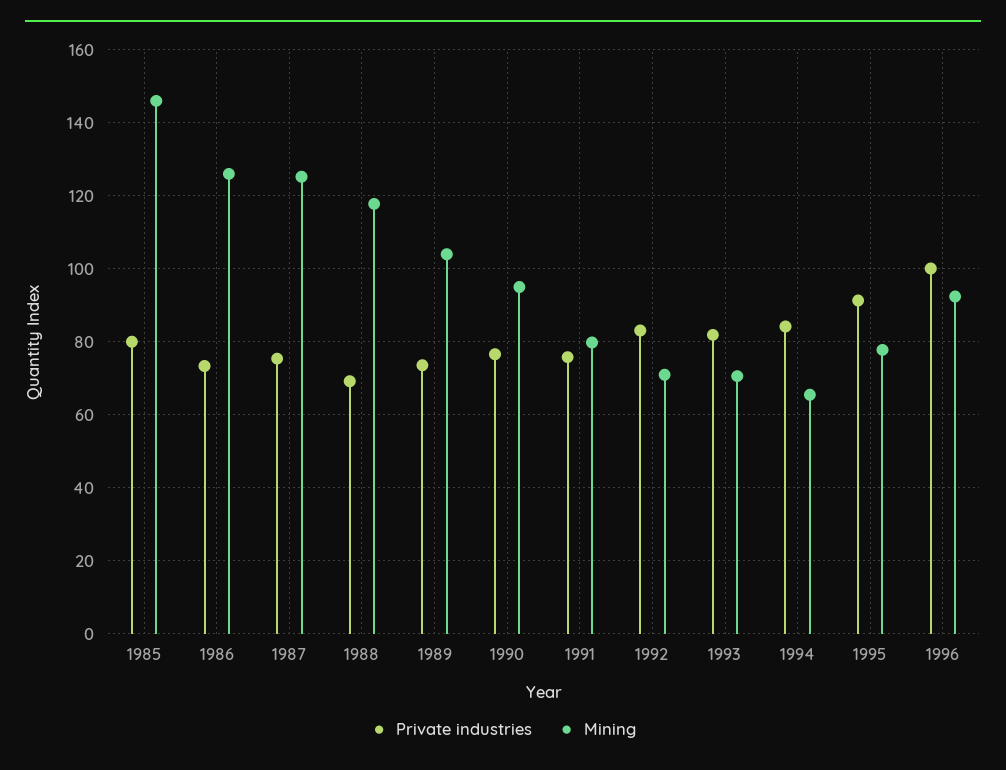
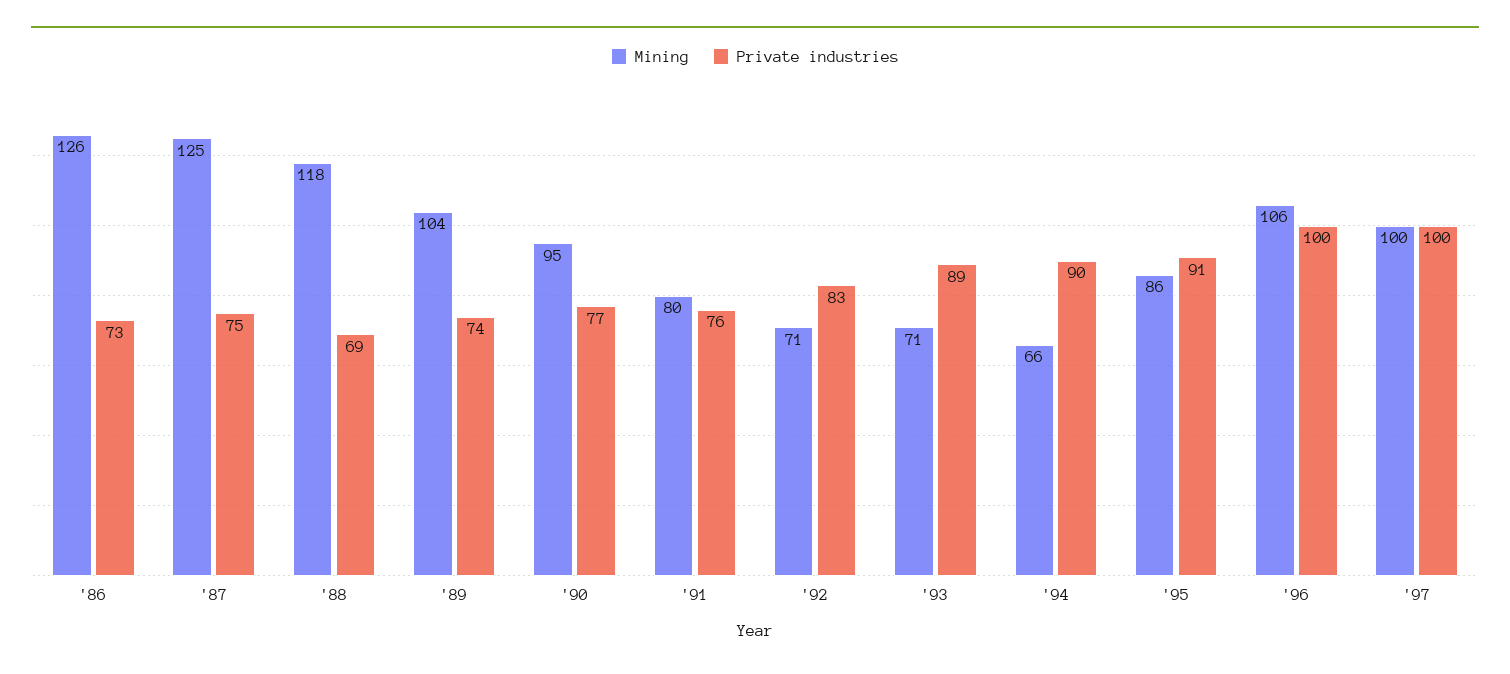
Private industries, 1985: 80 -> none
Mining, 1985: 146 -> none
Private industries, 1993: 82 -> 89
Private industries, 1994: 84 -> 90
Mining, 1995: 78 -> 86
Mining, 1996: 92 -> 106
Mining, '97: none -> 100
Private industries, '97: none -> 100

